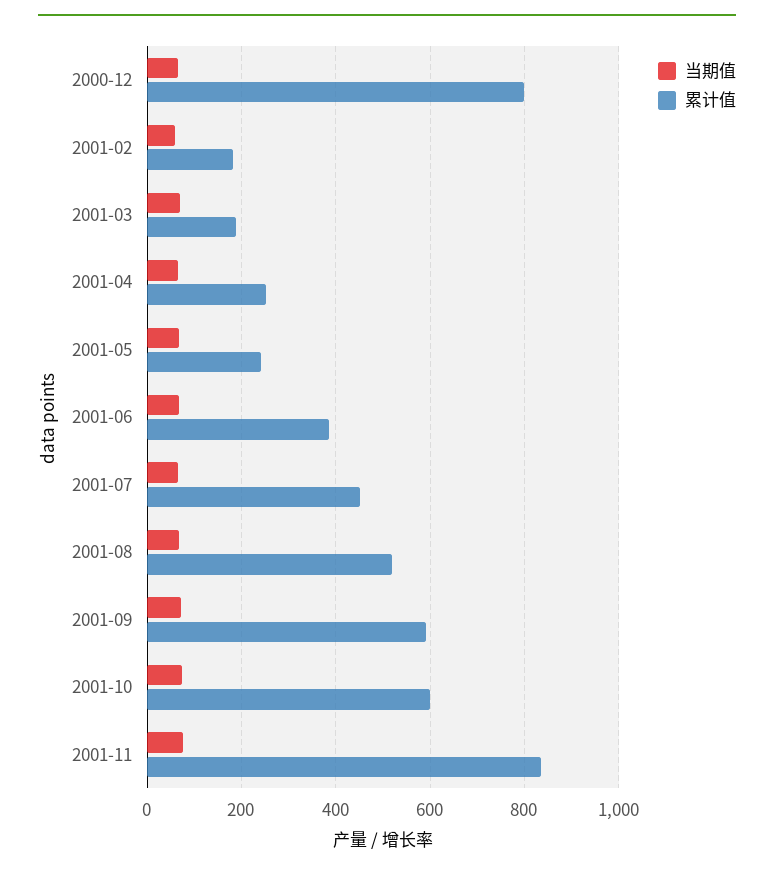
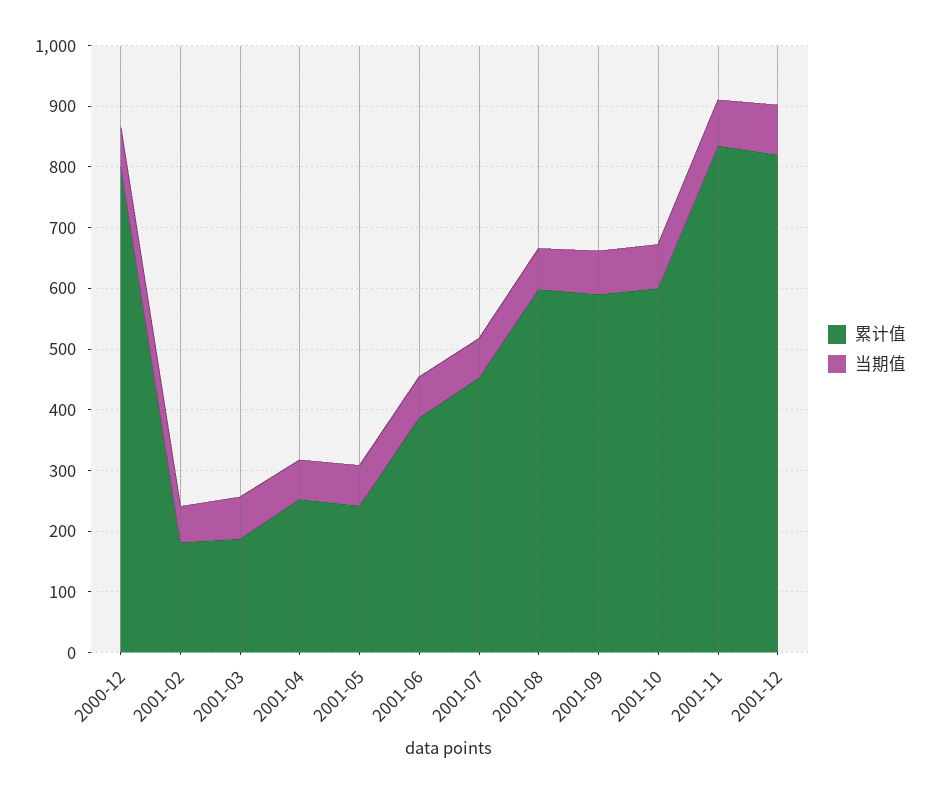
累计值, 2001-08: 520 -> 600
累计值, 2001-12: none -> 820
当期值, 2001-12: none -> 80

